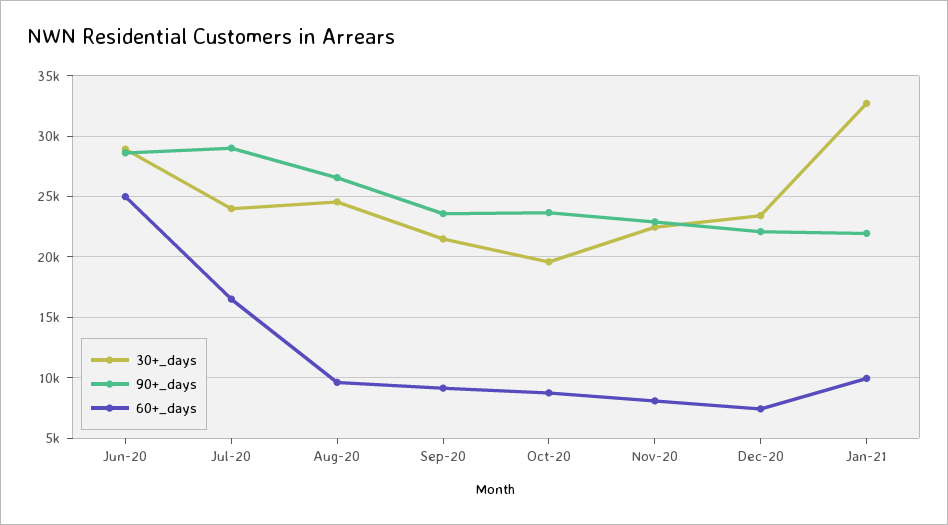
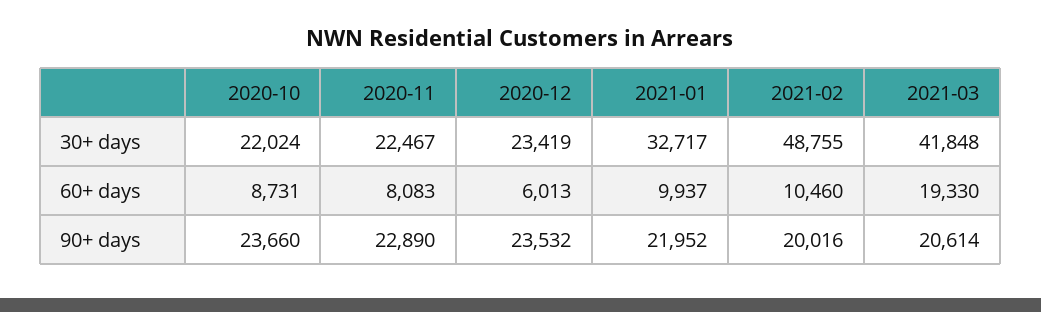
30+_days, Jun-20: 29000 -> none
90+_days, Jun-20: 28500 -> none
60+_days, Jun-20: 25000 -> none
30+_days, Jul-20: 24000 -> none
90+_days, Jul-20: 29000 -> none
60+_days, Jul-20: 16500 -> none
30+_days, Aug-20: 24500 -> none
90+_days, Aug-20: 26500 -> none
60+_days, Aug-20: 9500 -> none
30+_days, Sep-20: 21500 -> none
90+_days, Sep-20: 23500 -> none
60+_days, Sep-20: 9000 -> none
30+_days, Oct-20: 19500 -> 22024
90+_days, Dec-20: 22000 -> 23532
60+_days, Dec-20: 7500 -> 6013
30+_days, 2021-02: none -> 48755
30+_days, 2021-03: none -> 41848
60+_days, 2021-02: none -> 10460
60+_days, 2021-03: none -> 19330
90+_days, 2021-02: none -> 20016
90+_days, 2021-03: none -> 20614

